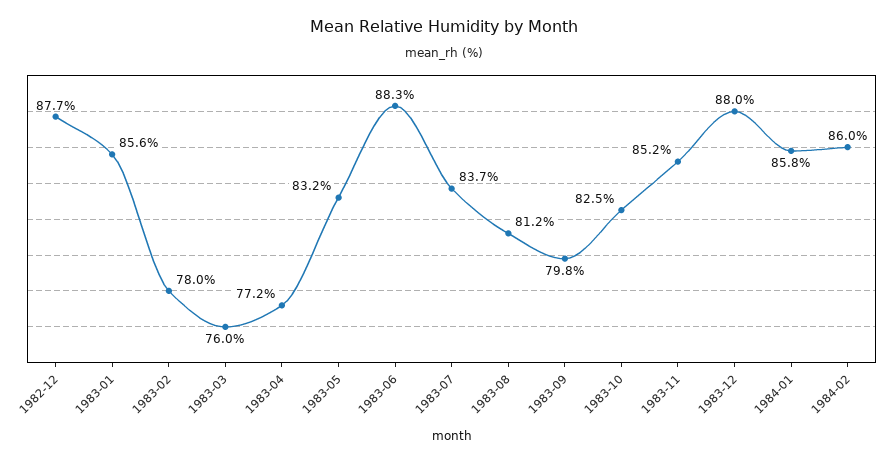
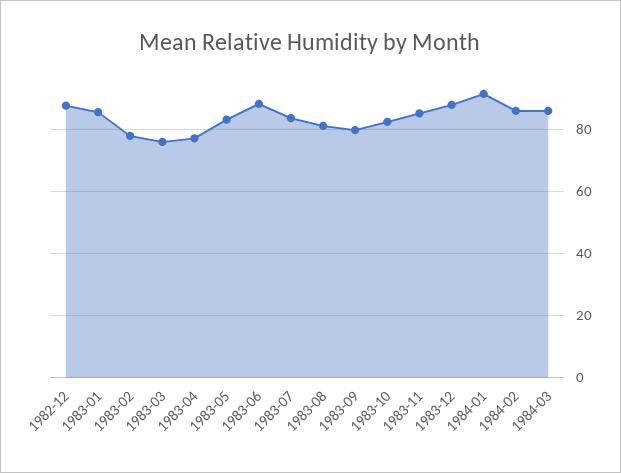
1984-01: 85.8 -> 92
1984-03: none -> 86

